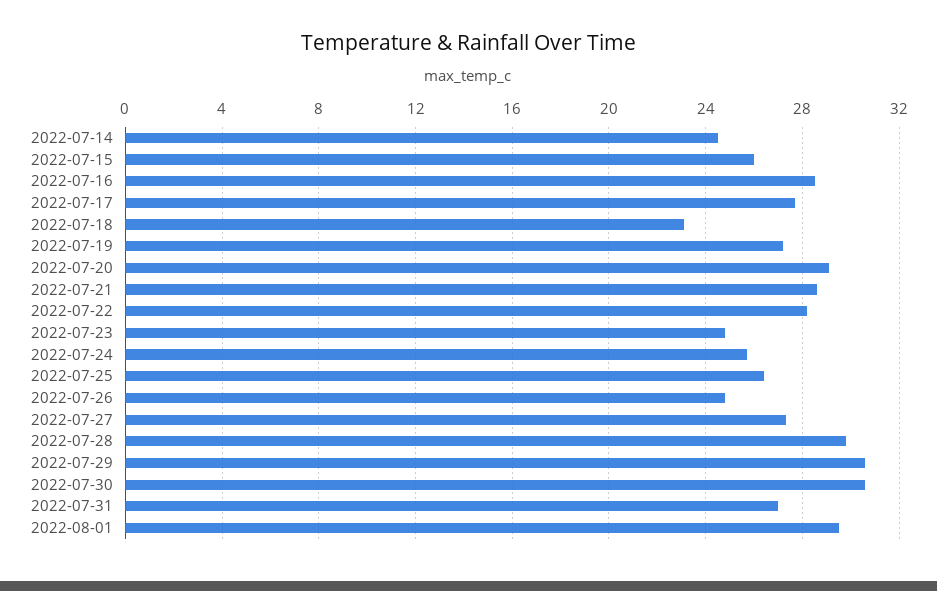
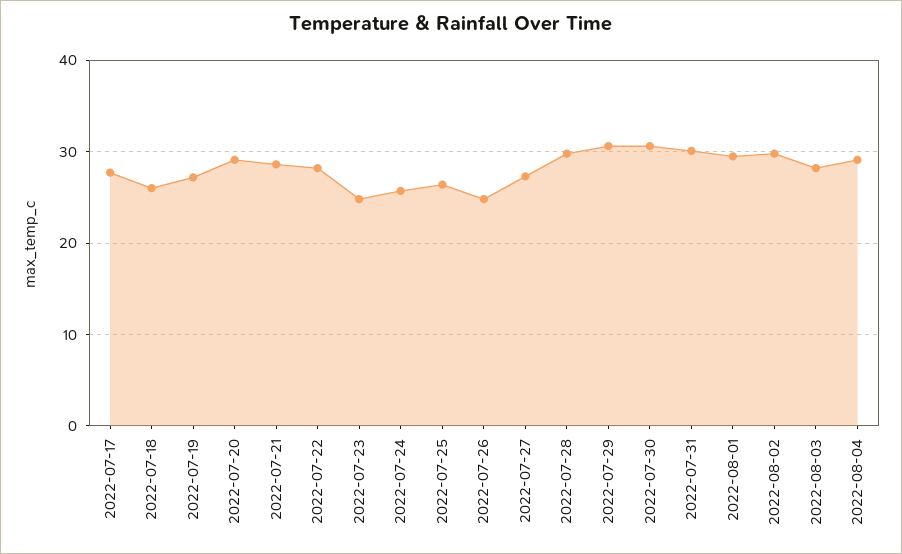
2022-07-14: 24.5 -> none
2022-07-15: 26 -> none
2022-07-16: 28.5 -> none
2022-07-18: 23 -> 26
2022-07-31: 27 -> 30
2022-08-02: none -> 30
2022-08-03: none -> 28
2022-08-04: none -> 29

